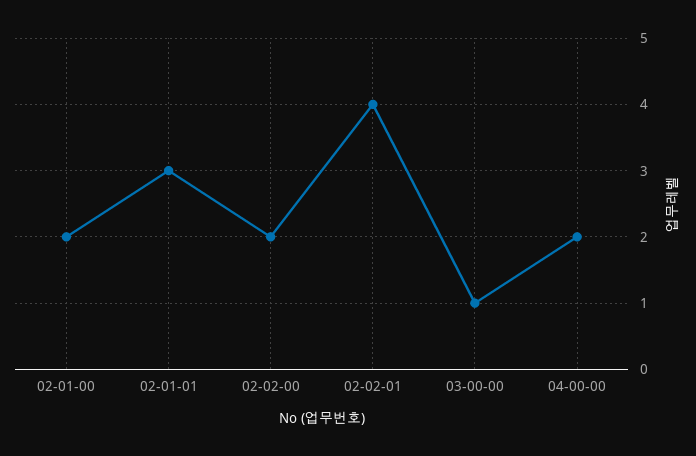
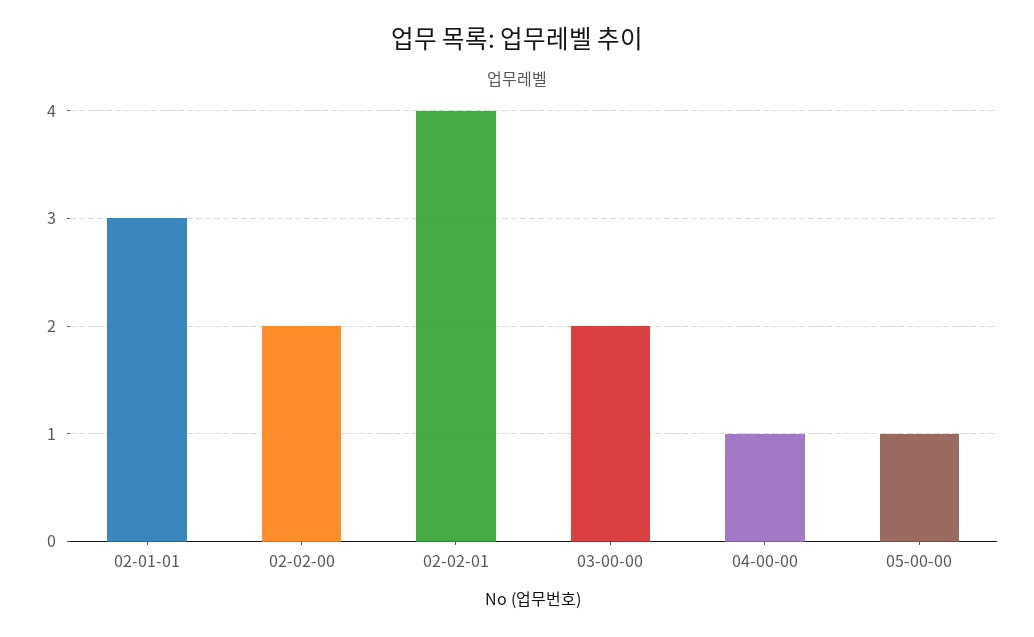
02-01-00: 2 -> none
03-00-00: 1 -> 2
04-00-00: 2 -> 1
05-00-00: none -> 1

